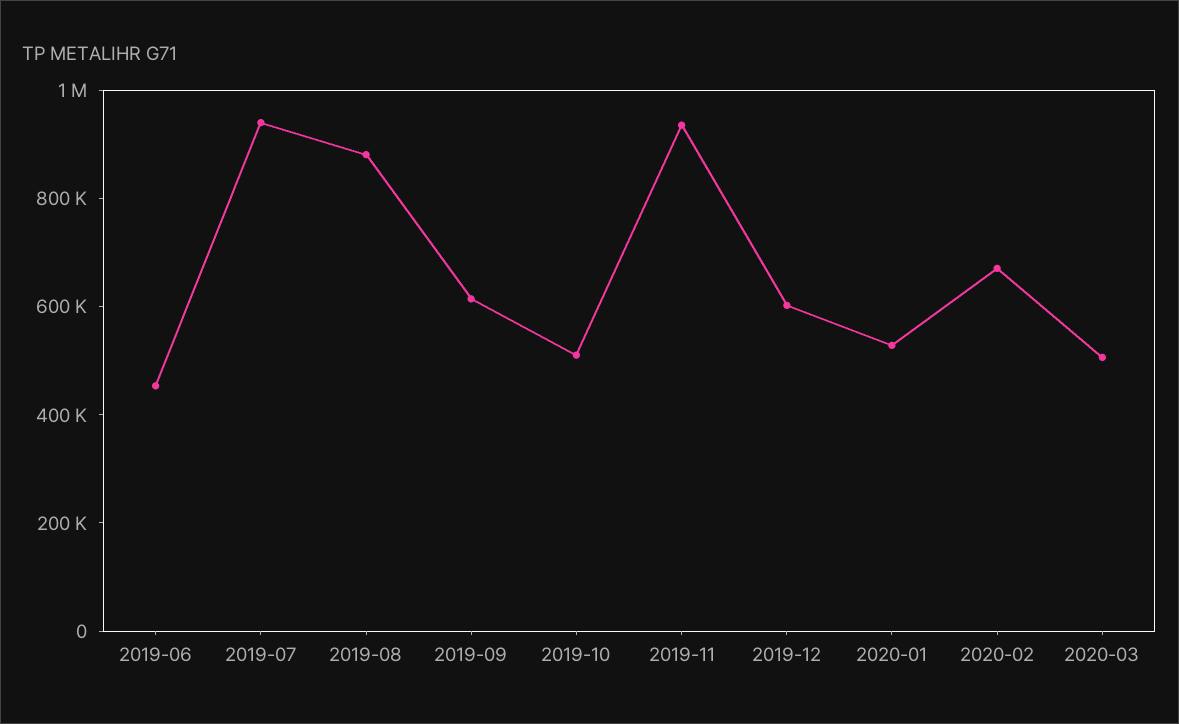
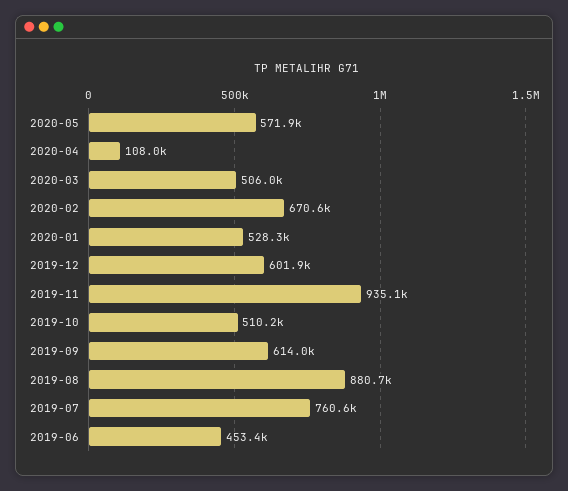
2019-07: 950000 -> 760600
2020-05: none -> 571900
2020-04: none -> 108000

